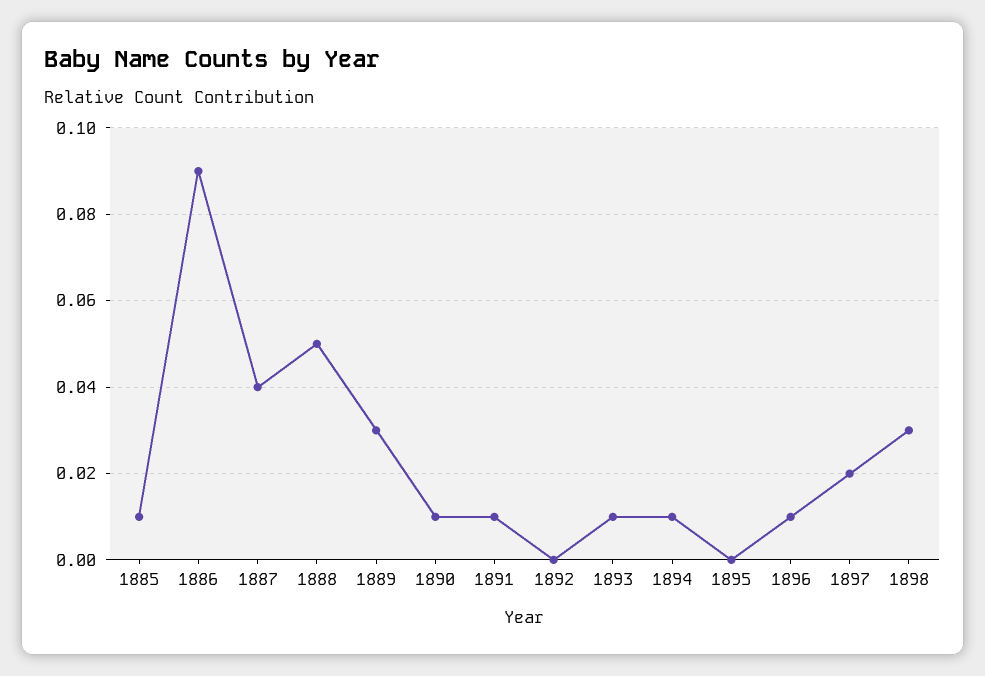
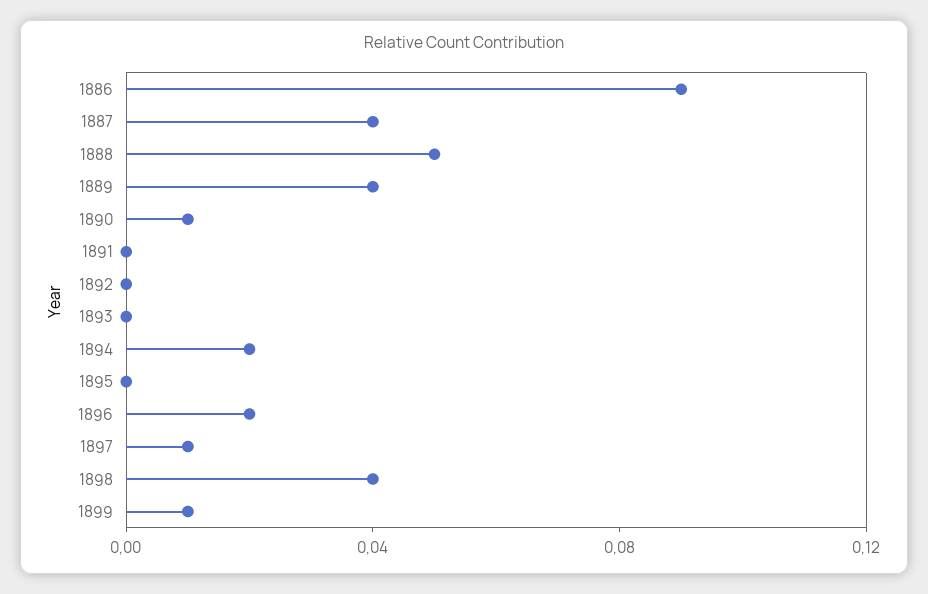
1885: 0.01 -> none
1889: 0.03 -> 0.04
1891: 0.01 -> 0
1893: 0.01 -> 0
1894: 0.01 -> 0.02
1896: 0.01 -> 0.02
1897: 0.02 -> 0.01
1898: 0.03 -> 0.04
1899: none -> 0.01

